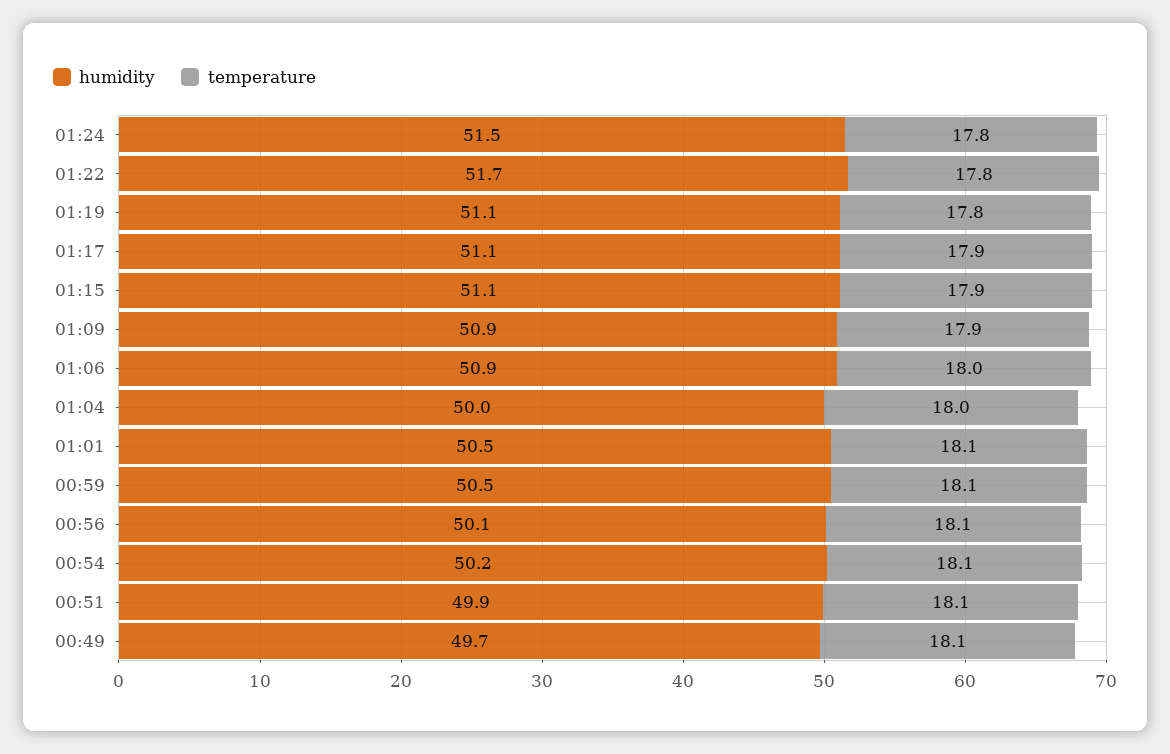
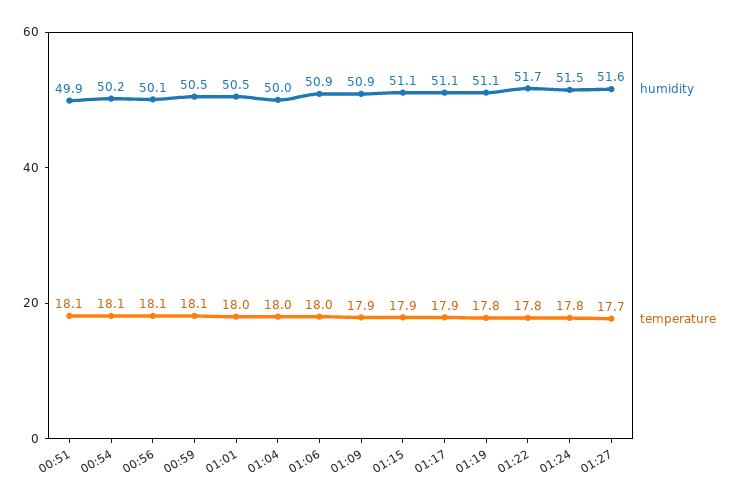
temperature, 01:01: 18.1 -> 18
humidity, 00:49: 49.7 -> none
temperature, 00:49: 18.1 -> none
humidity, 01:27: none -> 51.6
temperature, 01:27: none -> 17.7

